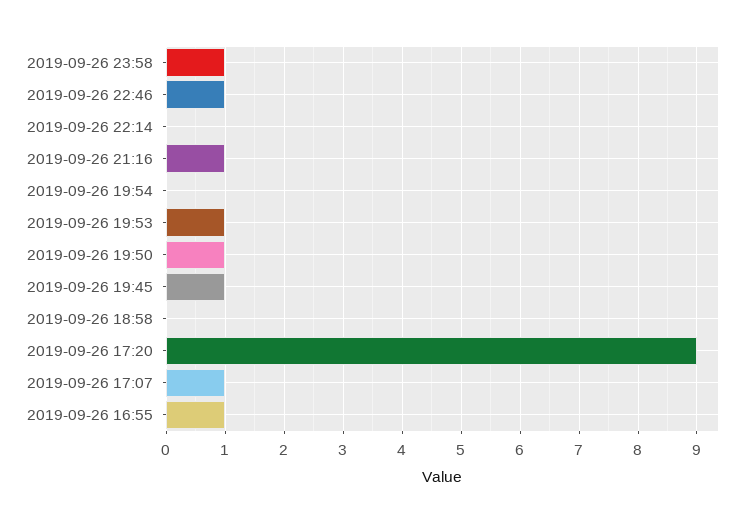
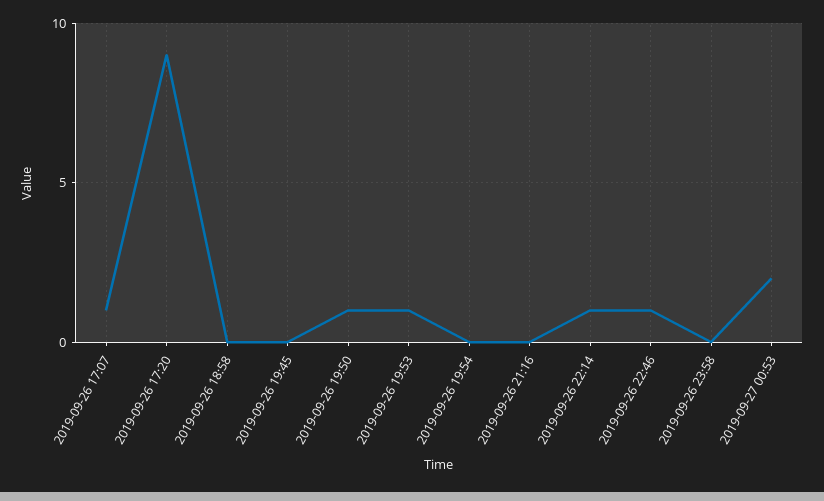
2019-09-26 23:58: 1 -> 0
2019-09-26 22:14: 0 -> 1
2019-09-26 21:16: 1 -> 0
2019-09-26 19:45: 1 -> 0
2019-09-26 16:55: 1 -> none
2019-09-27 00:53: none -> 2

